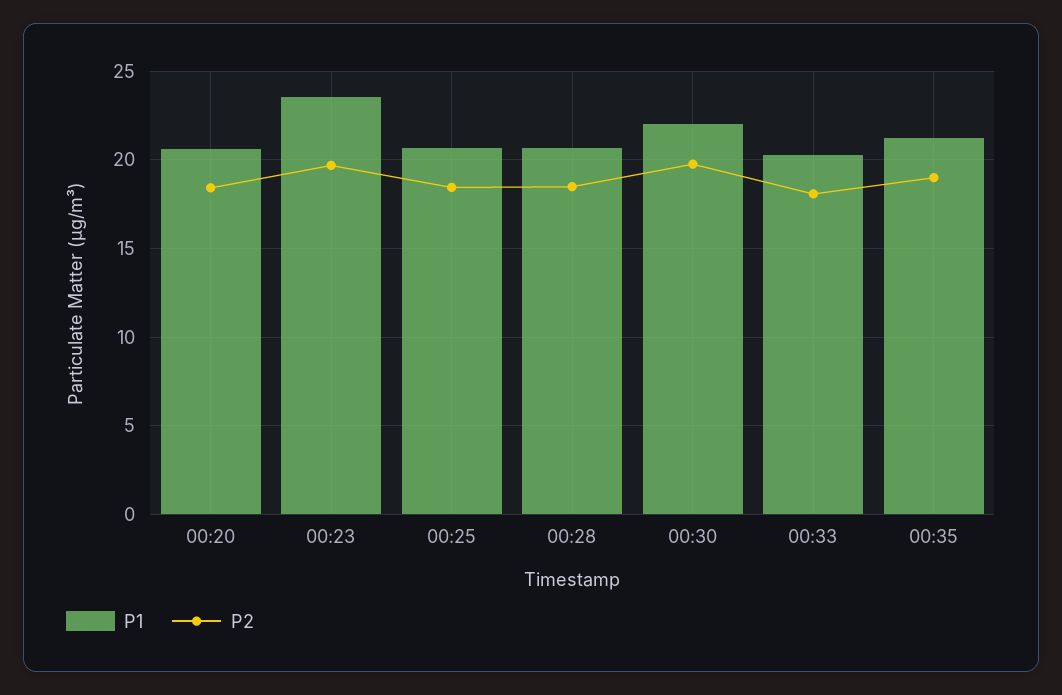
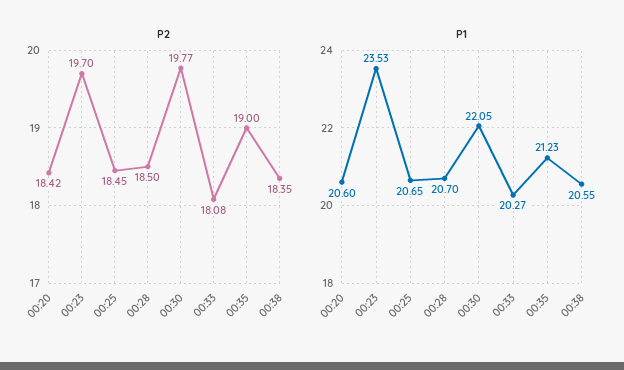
P2, 00:38: none -> 18.35
P1, 00:38: none -> 20.55

